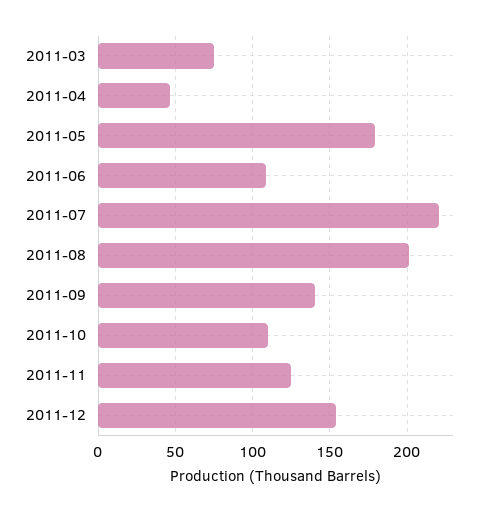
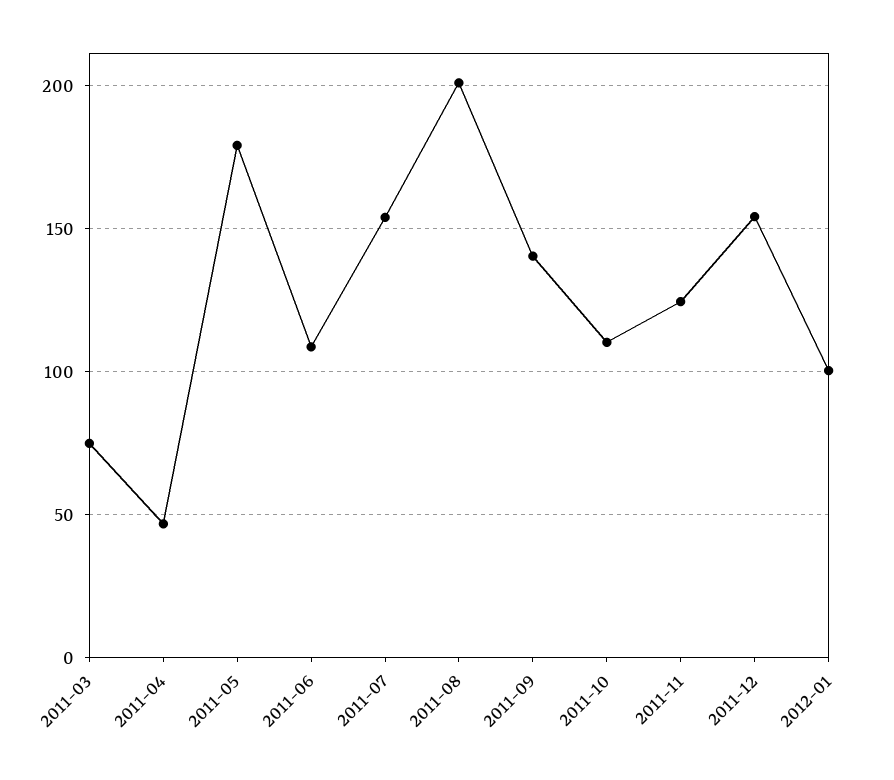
2011-07: 220 -> 155
2012-01: none -> 100

